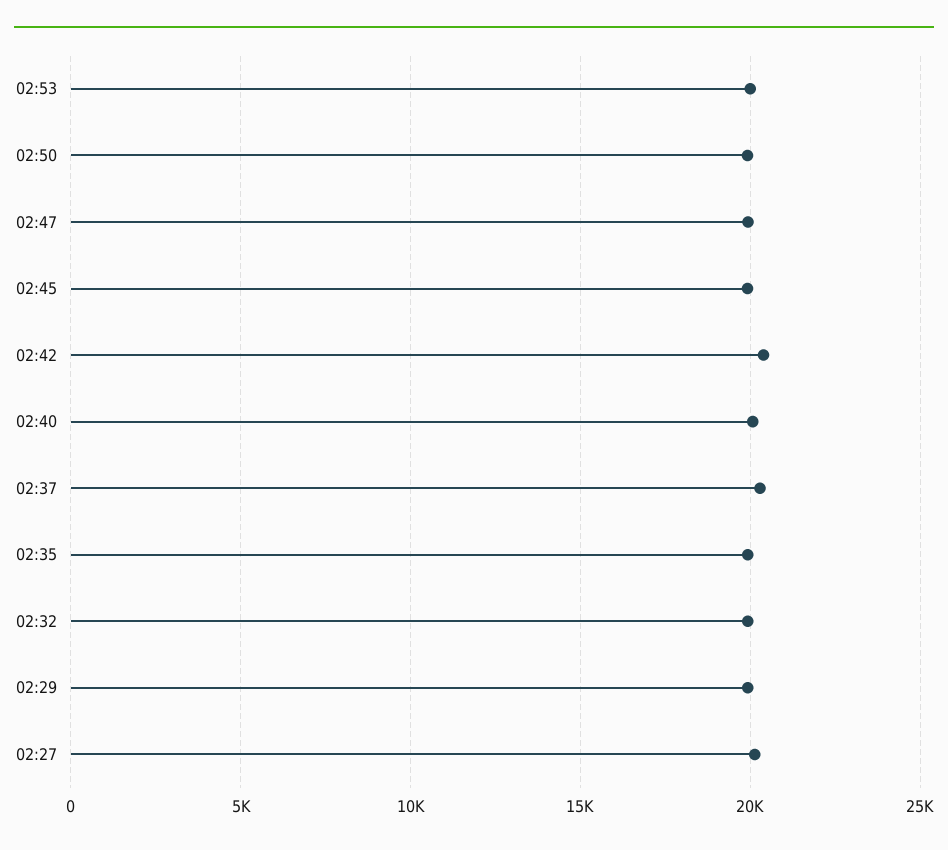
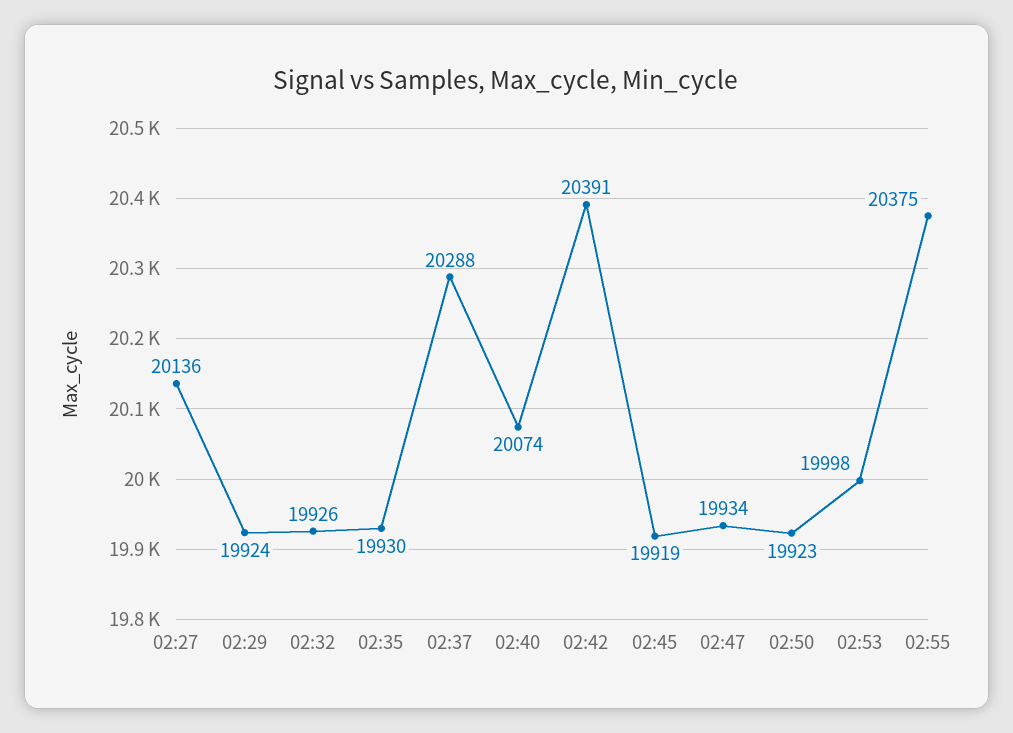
02:55: none -> 20375

